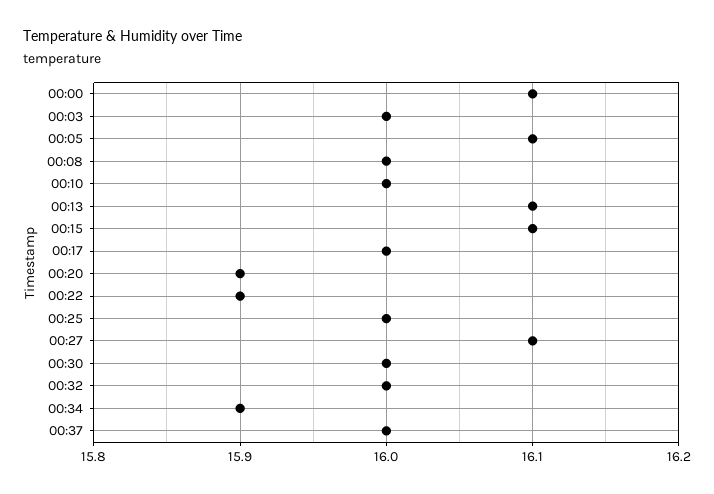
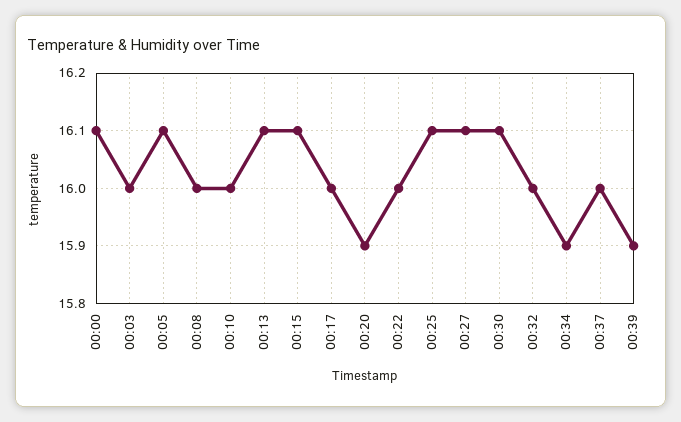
00:22: 15.9 -> 16
00:25: 16 -> 16.1
00:30: 16 -> 16.1
00:39: none -> 15.9

